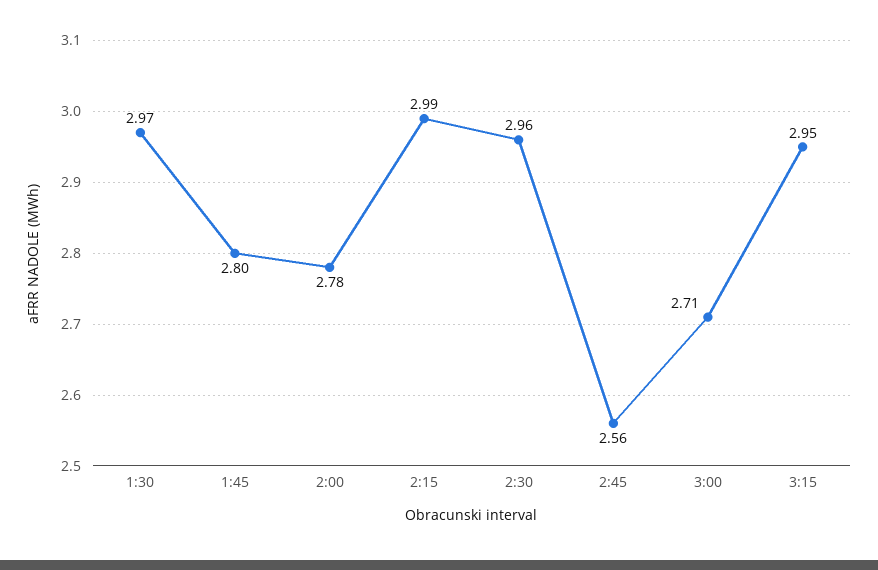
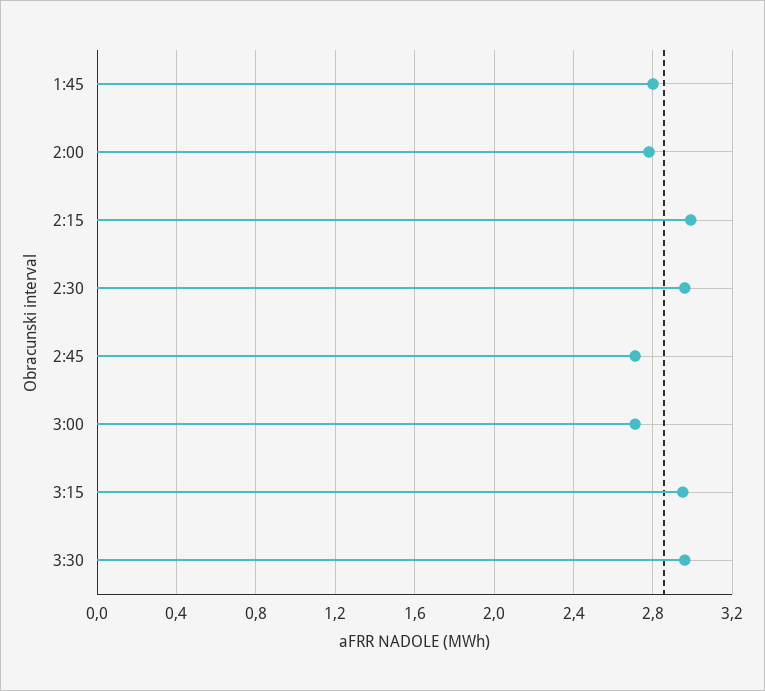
1:30: 2.97 -> none
2:45: 2.56 -> 2.7
3:30: none -> 2.95

